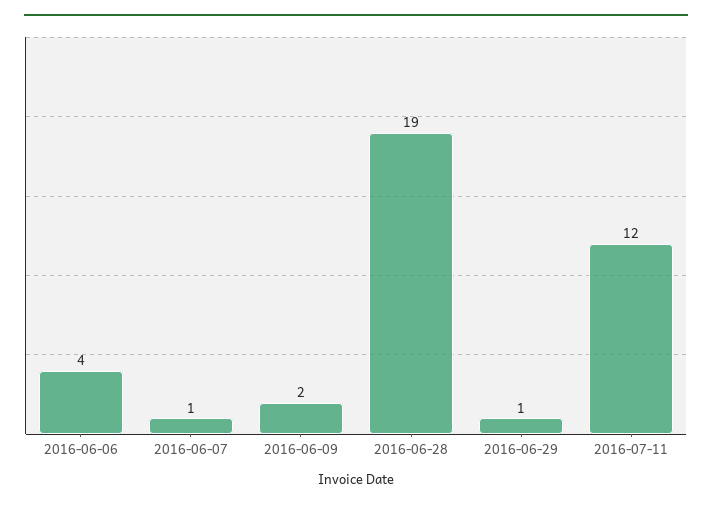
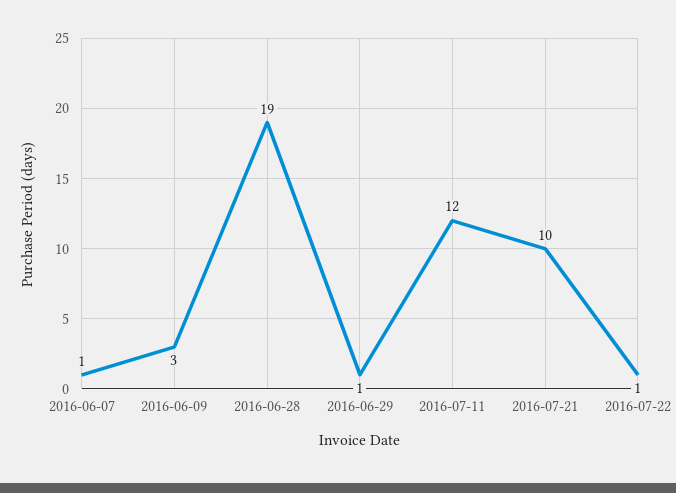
2016-06-06: 4 -> none
2016-06-09: 2 -> 3
2016-07-21: none -> 10
2016-07-22: none -> 1

